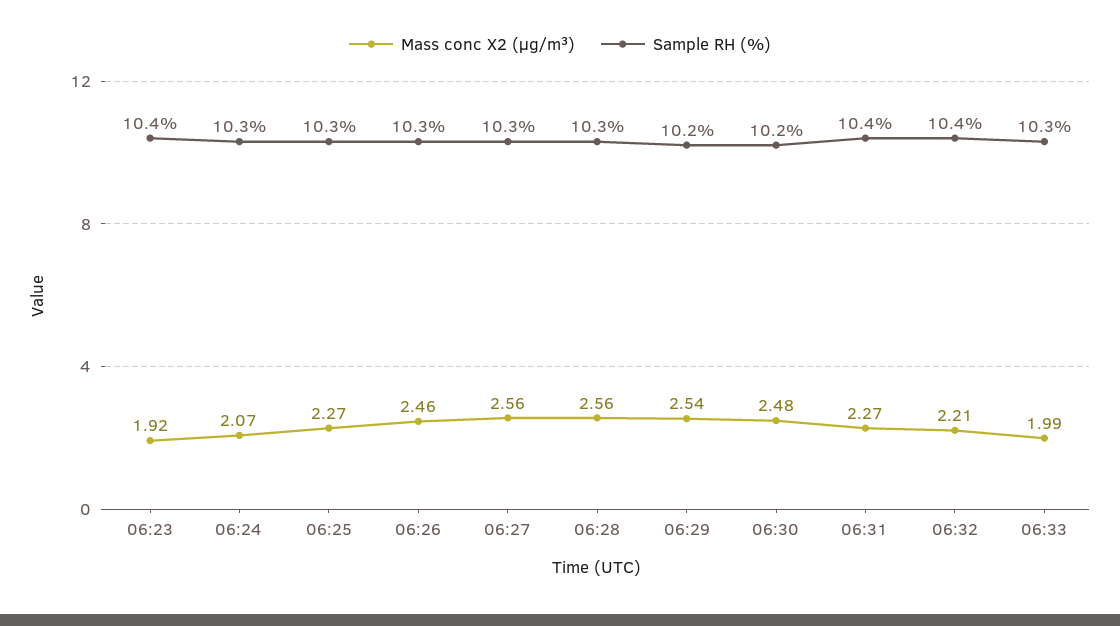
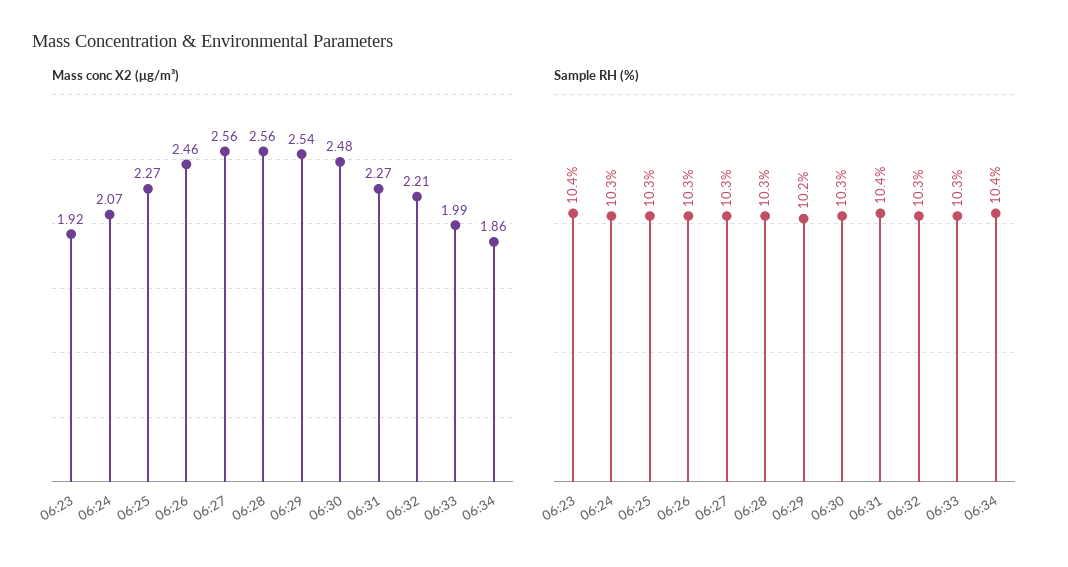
Sample RH (%), 06:30: 10.2 -> 10.3
Sample RH (%), 06:32: 10.4 -> 10.3
Mass conc X2 (μg/m³), 06:34: none -> 1.86
Sample RH (%), 06:34: none -> 10.4

